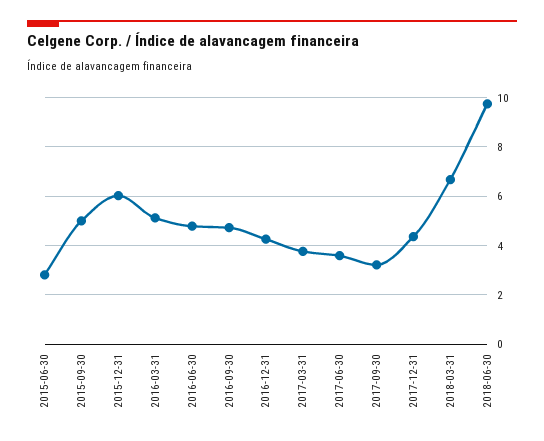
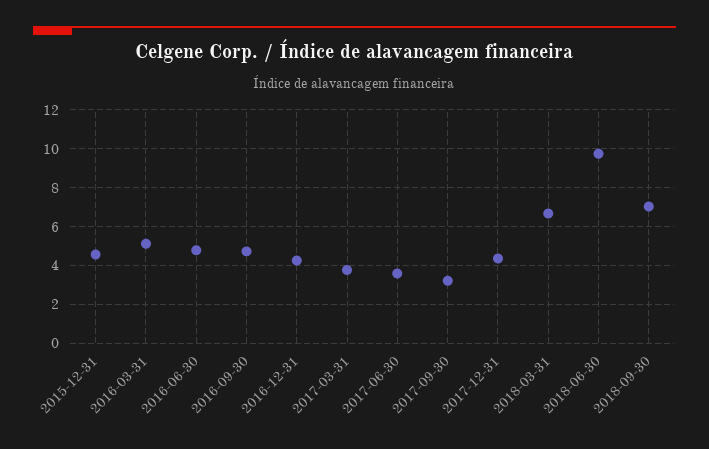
2015-06-30: 2.75 -> none
2015-09-30: 5 -> none
2015-12-31: 6 -> 4.5
2018-09-30: none -> 7

